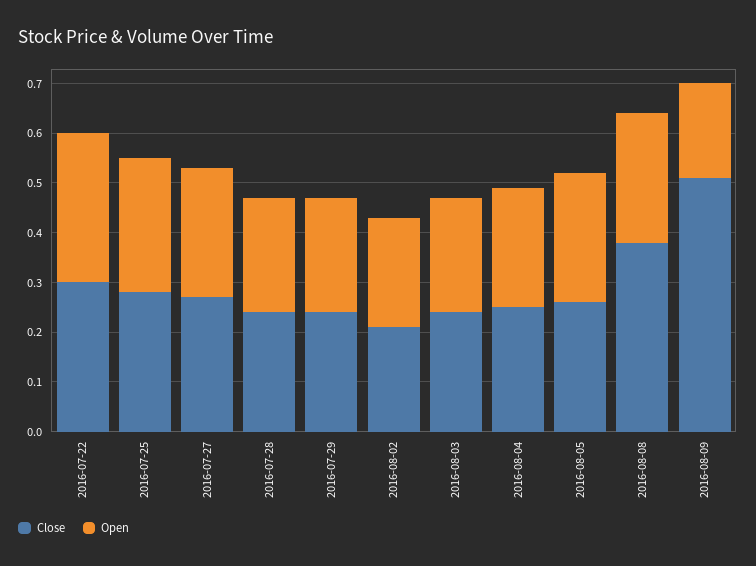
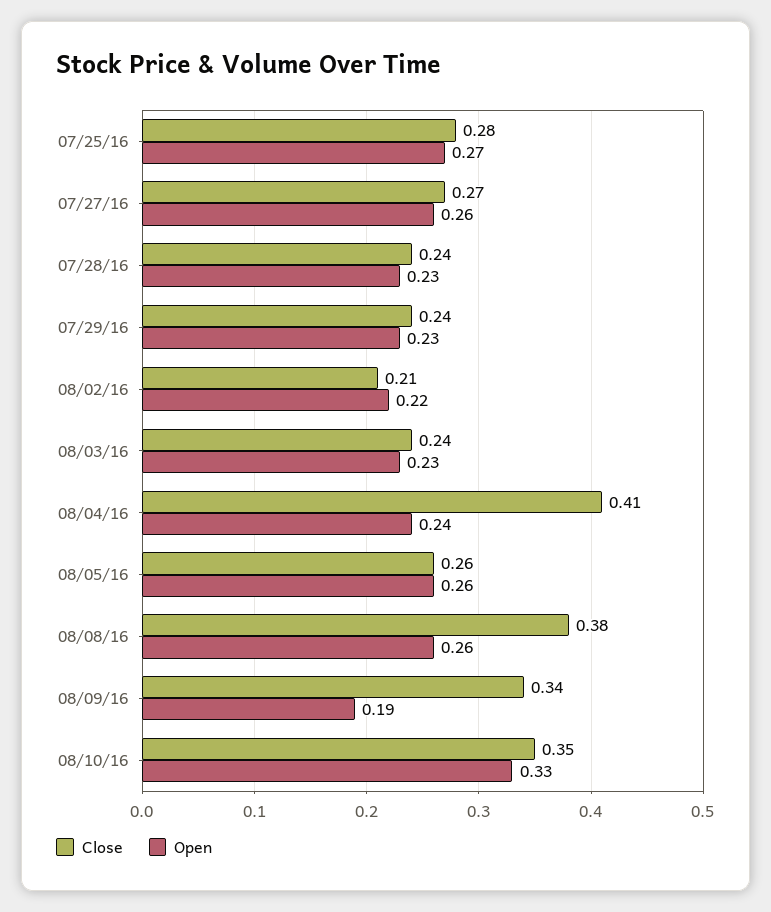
Close, 2016-07-22: 0.3 -> none
Open, 2016-07-22: 0.3 -> none
Close, 2016-08-04: 0.25 -> 0.41
Close, 2016-08-09: 0.5 -> 0.34
Close, 08/10/16: none -> 0.35
Open, 08/10/16: none -> 0.33

